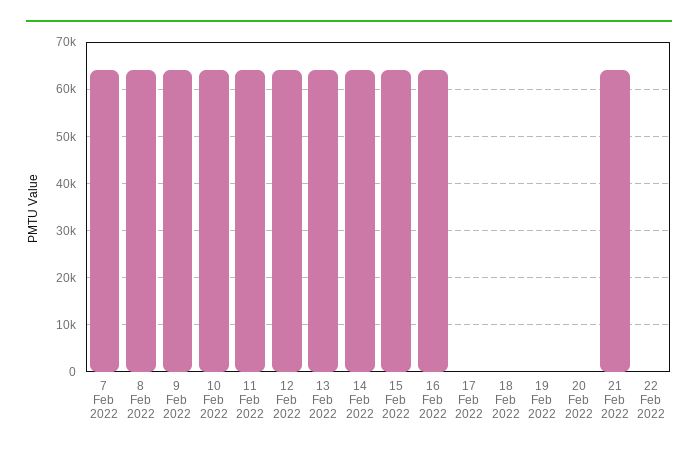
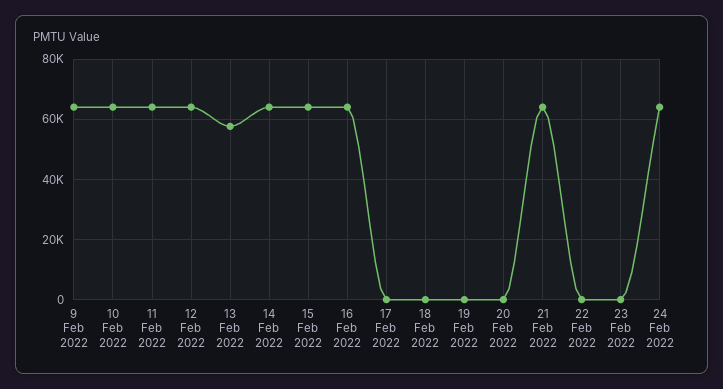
7 Feb 2022: 64000 -> none
8 Feb 2022: 64000 -> none
13 Feb 2022: 64000 -> 58000
23 Feb 2022: none -> 0
24 Feb 2022: none -> 64000

